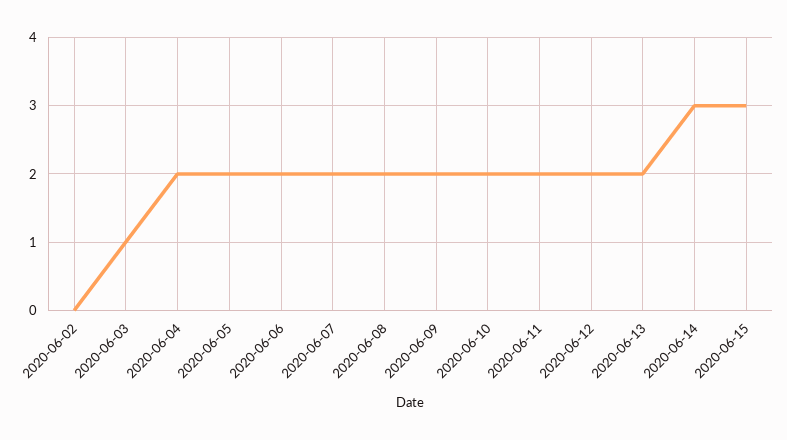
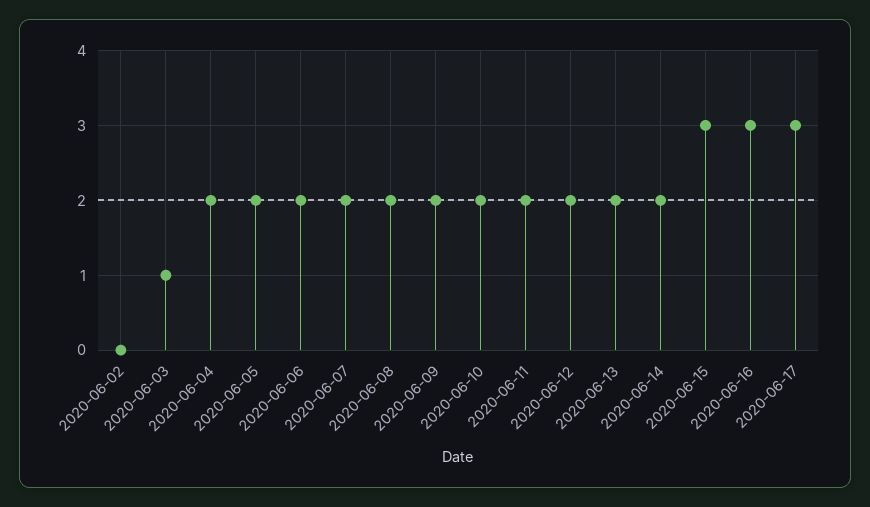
2020-06-14: 3 -> 2
2020-06-16: none -> 3
2020-06-17: none -> 3

